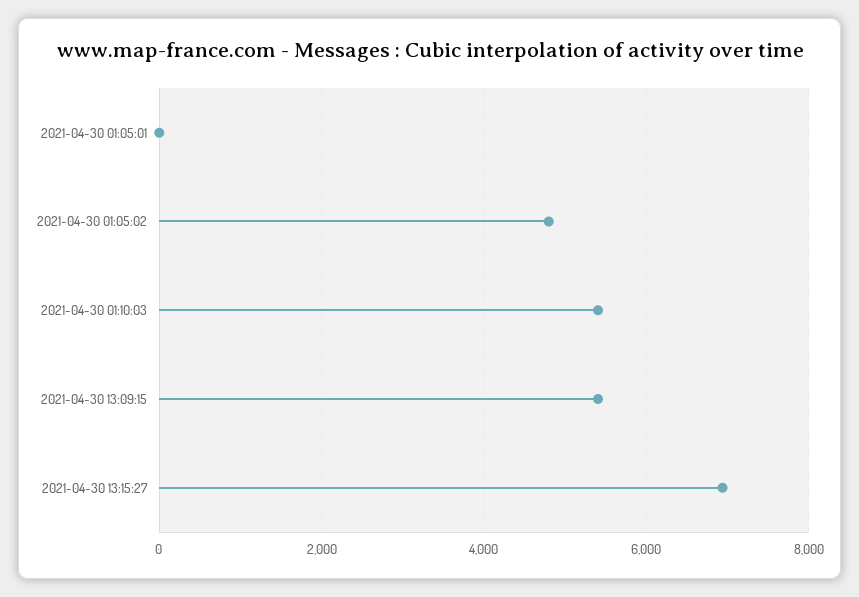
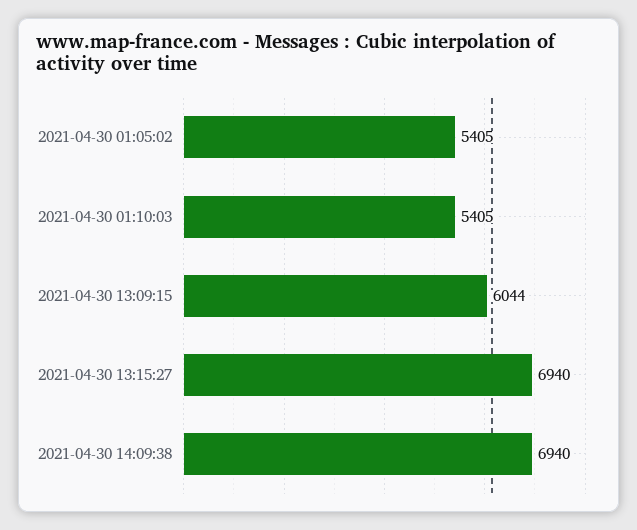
2021-04-30 01:05:01: 0 -> none
2021-04-30 01:05:02: 4800 -> 5405
2021-04-30 13:09:15: 5400 -> 6044
2021-04-30 14:09:38: none -> 6940

